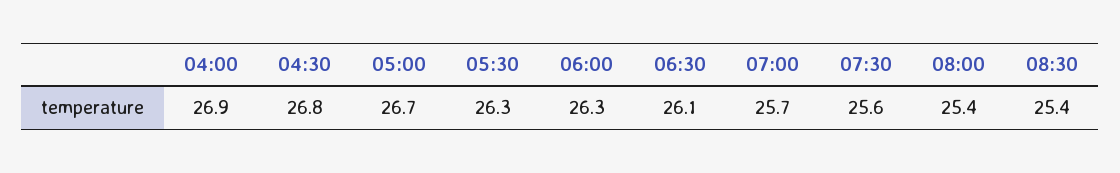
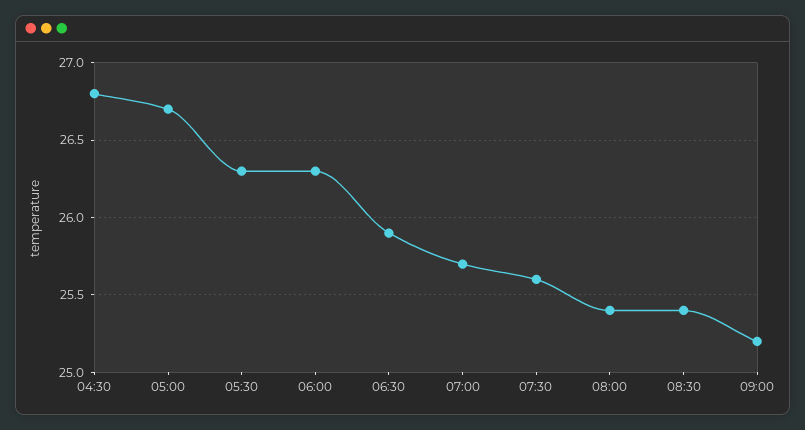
04:00: 26.9 -> none
06:30: 26.1 -> 25.9
09:00: none -> 25.2

